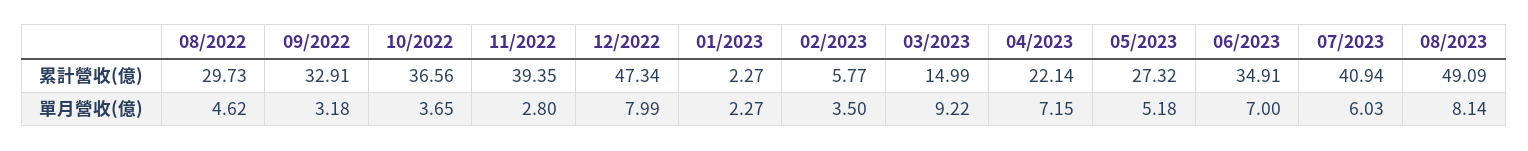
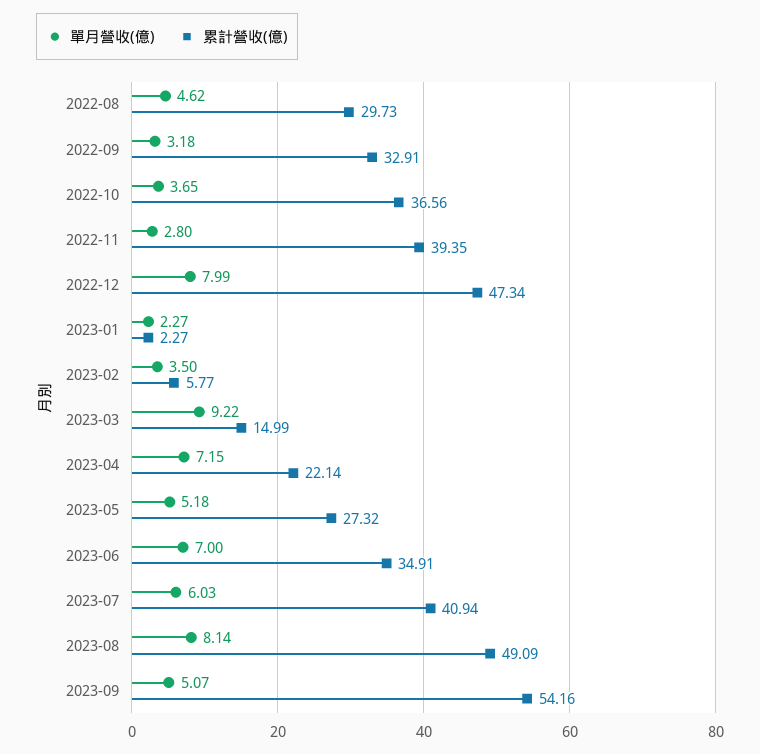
單月營收(億), 2023-09: none -> 5.07
累計營收(億), 2023-09: none -> 54.16

